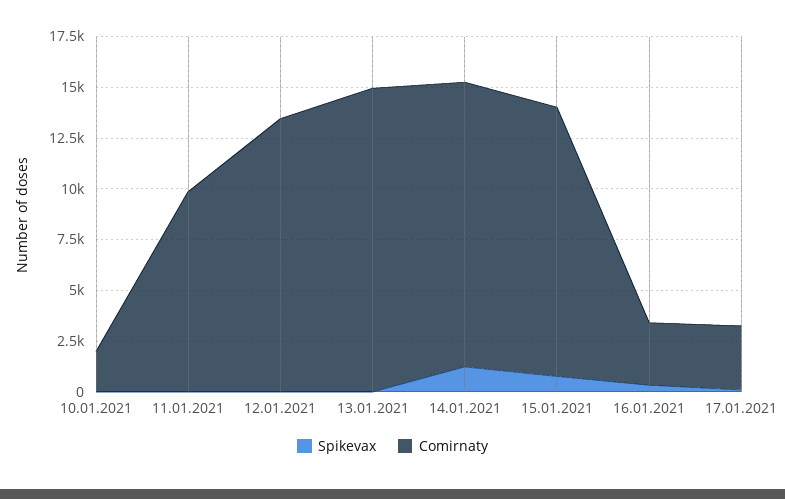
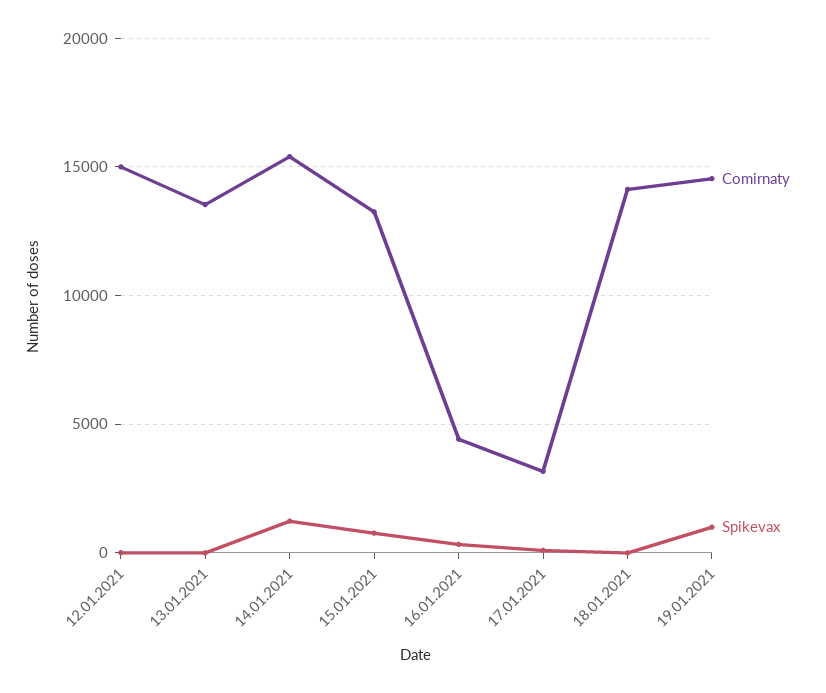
Spikevax, 10.01.2021: 0 -> none
Comirnaty, 10.01.2021: 2000 -> none
Spikevax, 11.01.2021: 0 -> none
Comirnaty, 11.01.2021: 10000 -> none
Comirnaty, 12.01.2021: 13500 -> 15000
Comirnaty, 13.01.2021: 15000 -> 13500
Comirnaty, 14.01.2021: 14000 -> 15500
Comirnaty, 16.01.2021: 3000 -> 4500
Comirnaty, 18.01.2021: none -> 14000
Spikevax, 18.01.2021: none -> 0
Comirnaty, 19.01.2021: none -> 14500
Spikevax, 19.01.2021: none -> 1000

